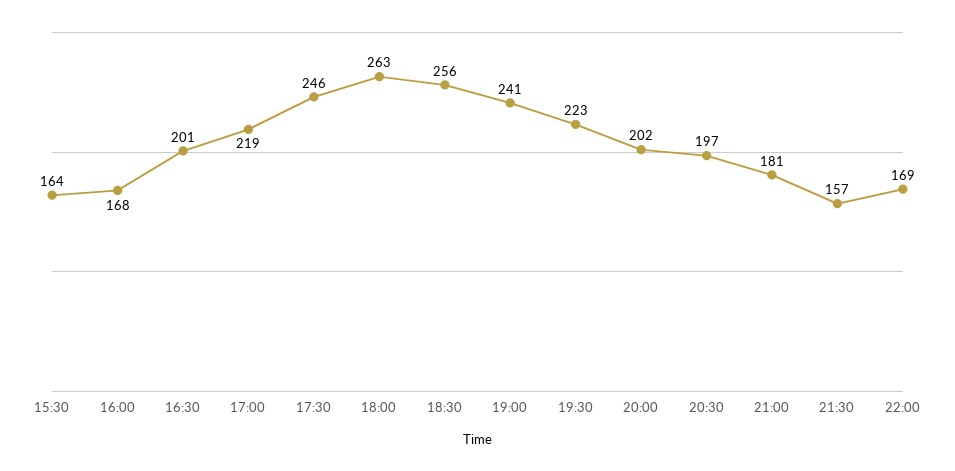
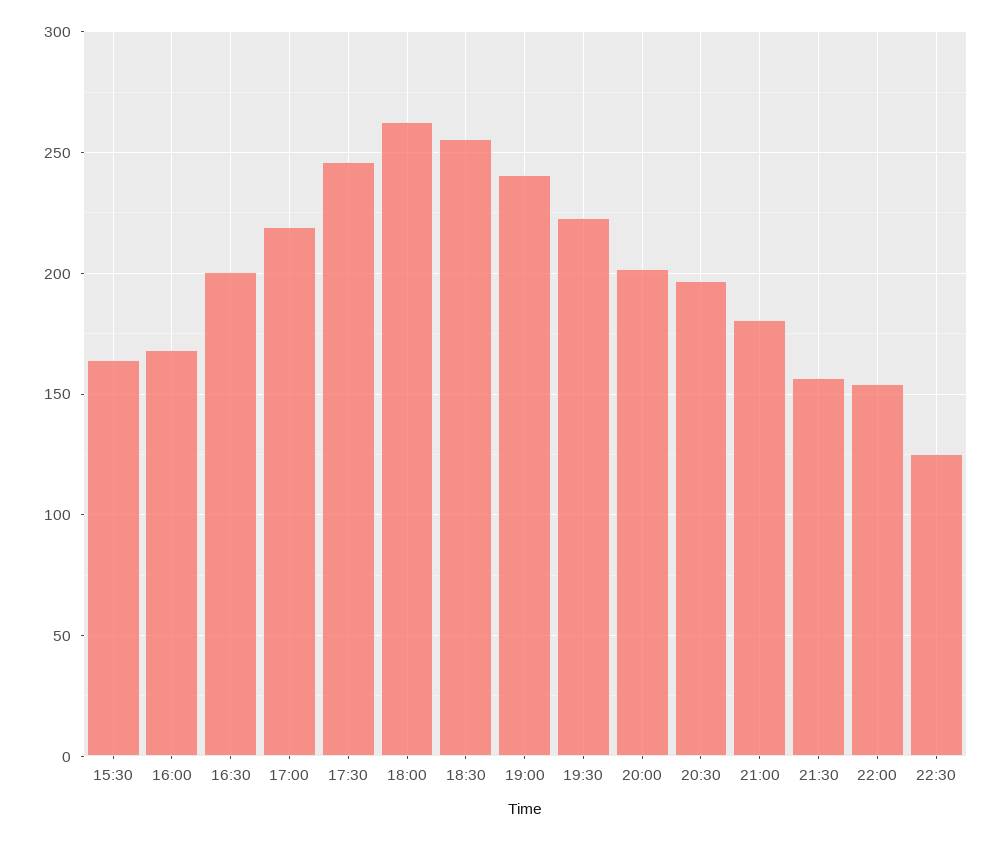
22:00: 169 -> 155
22:30: none -> 125

